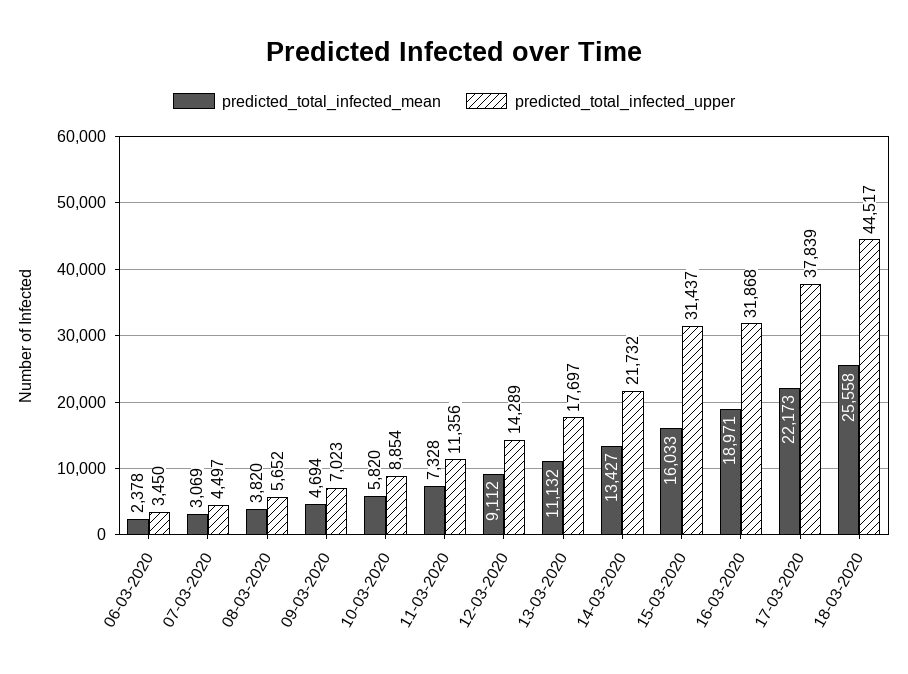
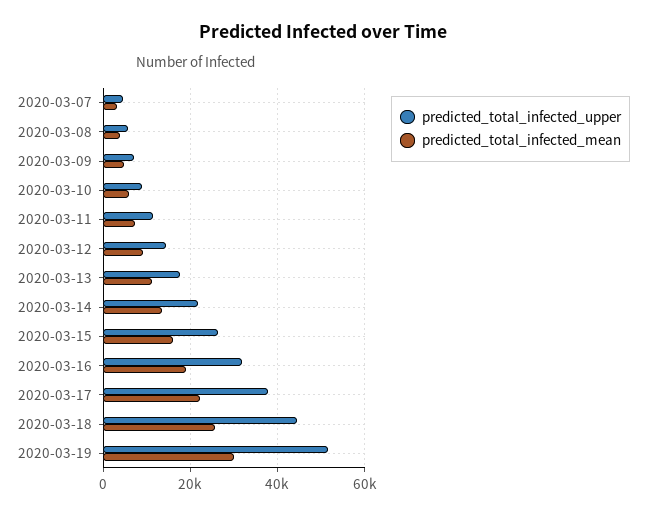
predicted_total_infected_mean, 06-03-2020: 2378 -> none
predicted_total_infected_upper, 06-03-2020: 3450 -> none
predicted_total_infected_upper, 15-03-2020: 31437 -> 26000
predicted_total_infected_upper, 2020-03-19: none -> 52000
predicted_total_infected_mean, 2020-03-19: none -> 30000

